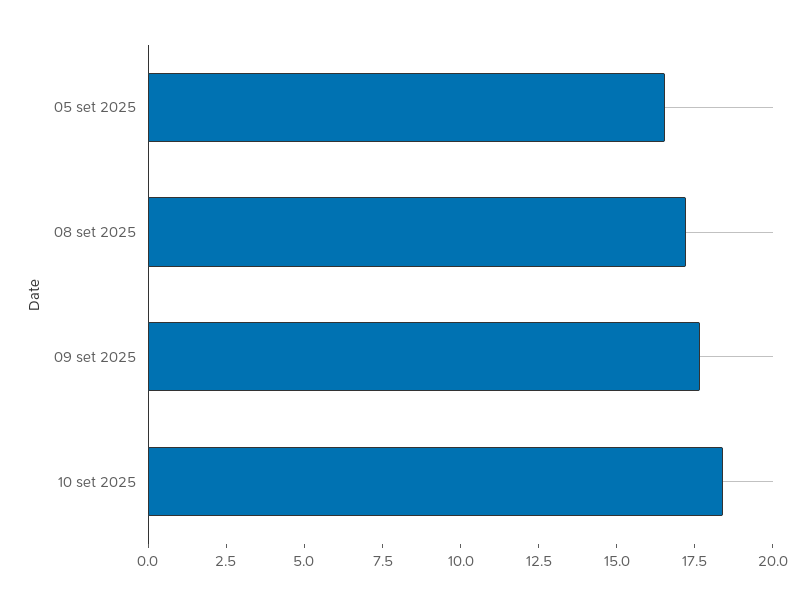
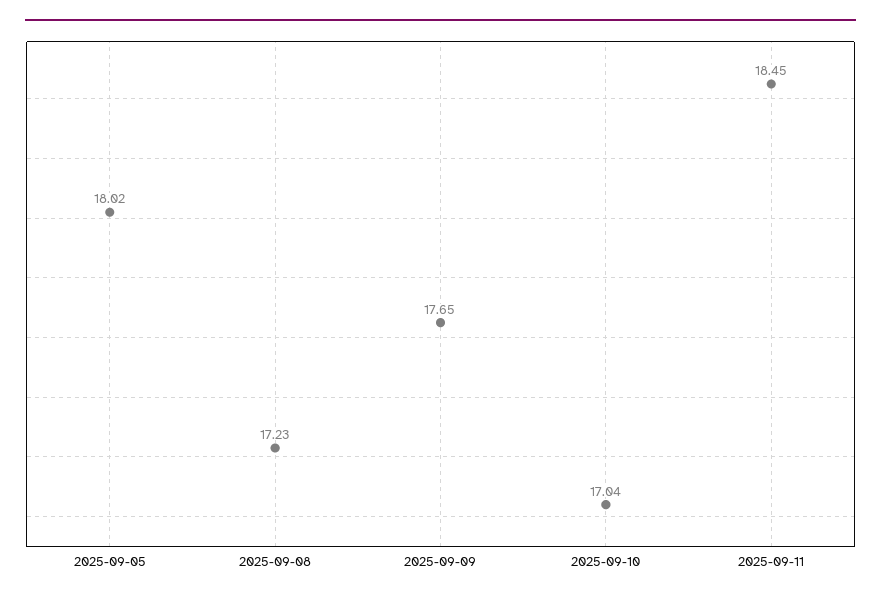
05 set 2025: 16.5 -> 18.02
10 set 2025: 18.5 -> 17.04
2025-09-11: none -> 18.45

